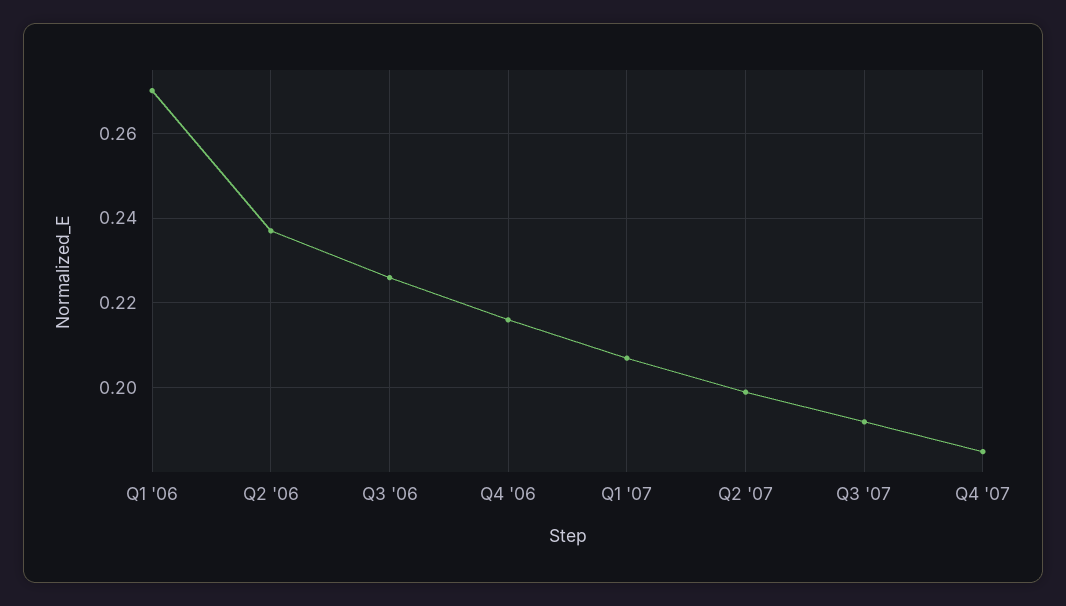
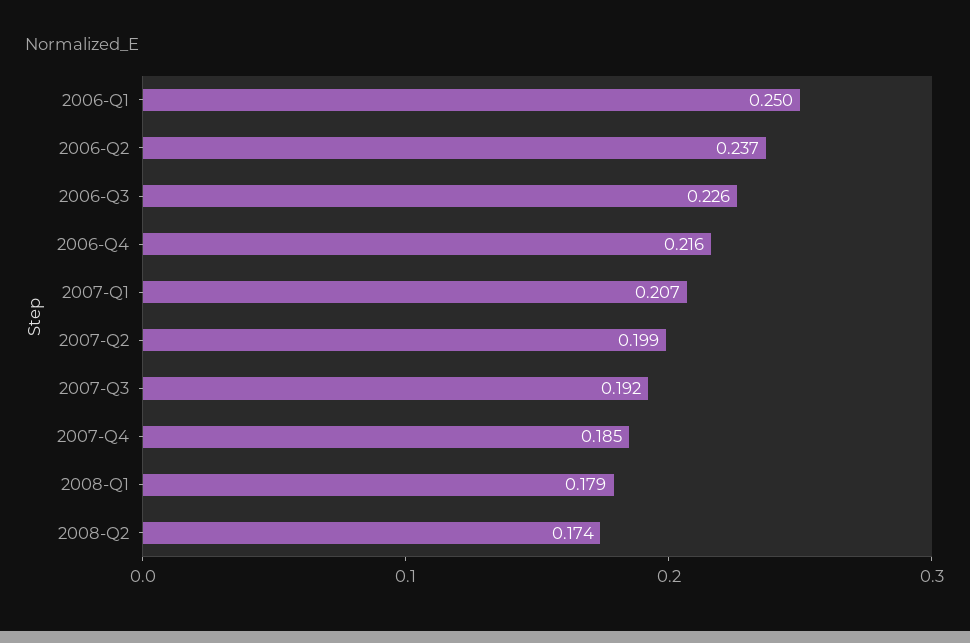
Q1 '06: 0.27 -> 0.25
2008-Q1: none -> 0.179
2008-Q2: none -> 0.174

